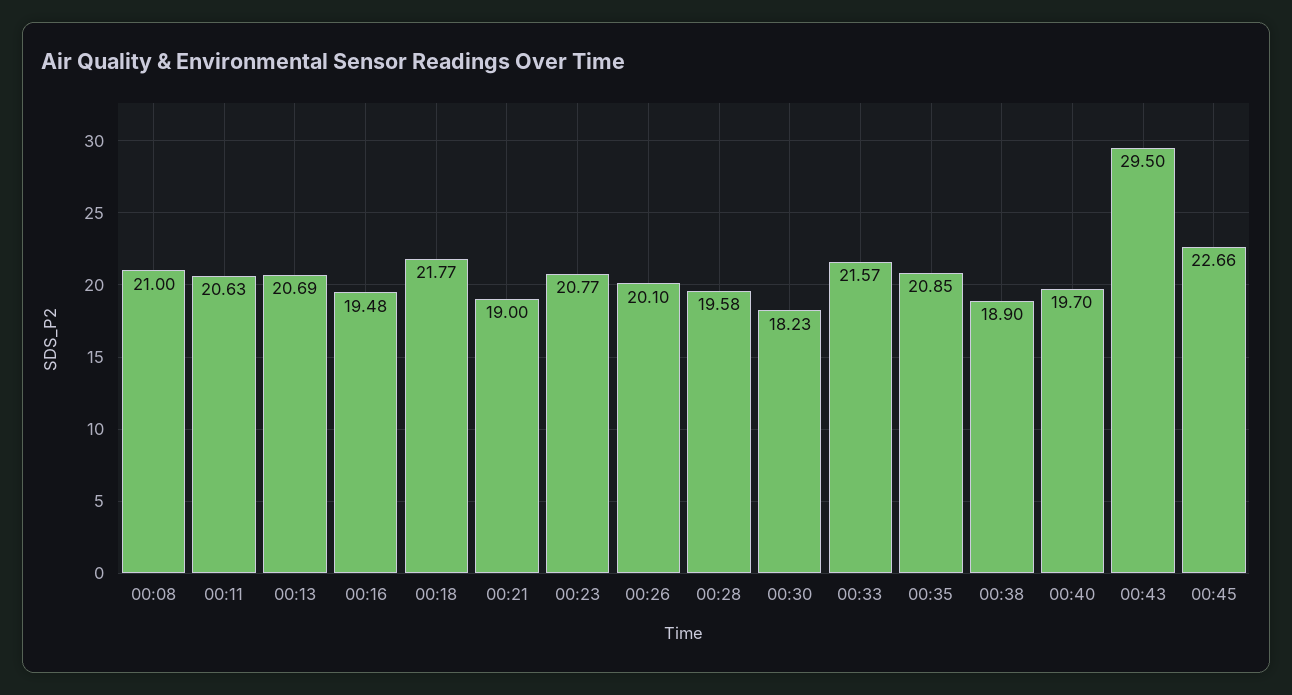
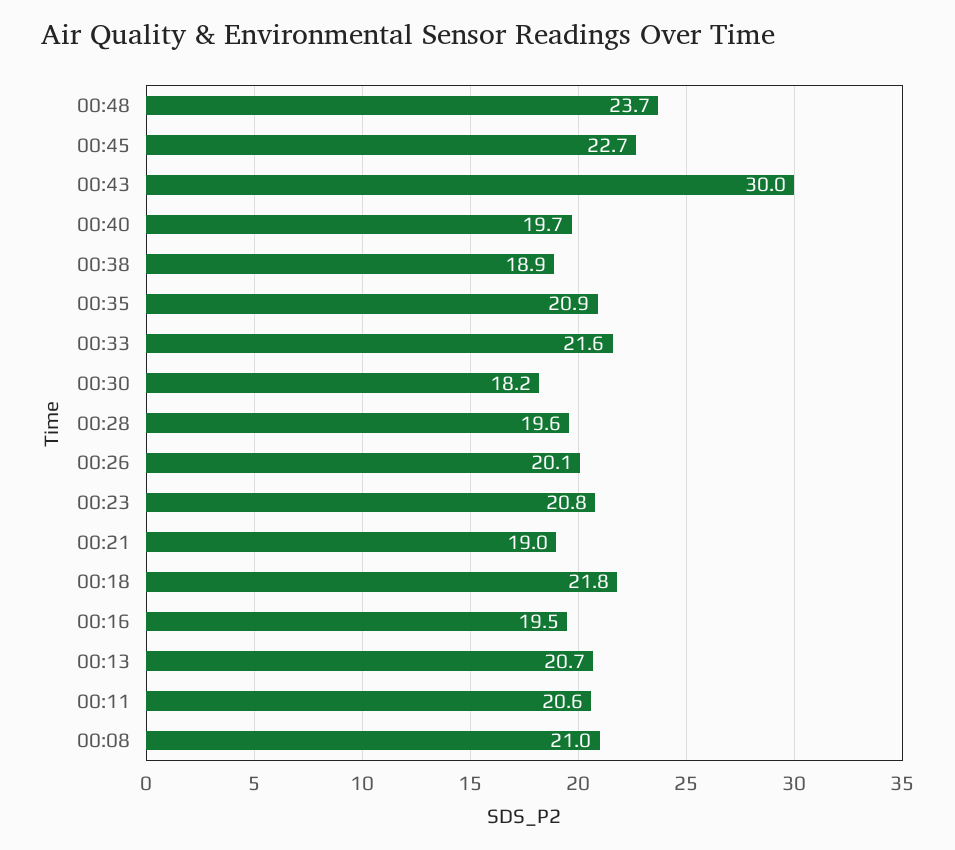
00:43: 29.5 -> 30
00:48: none -> 23.7

